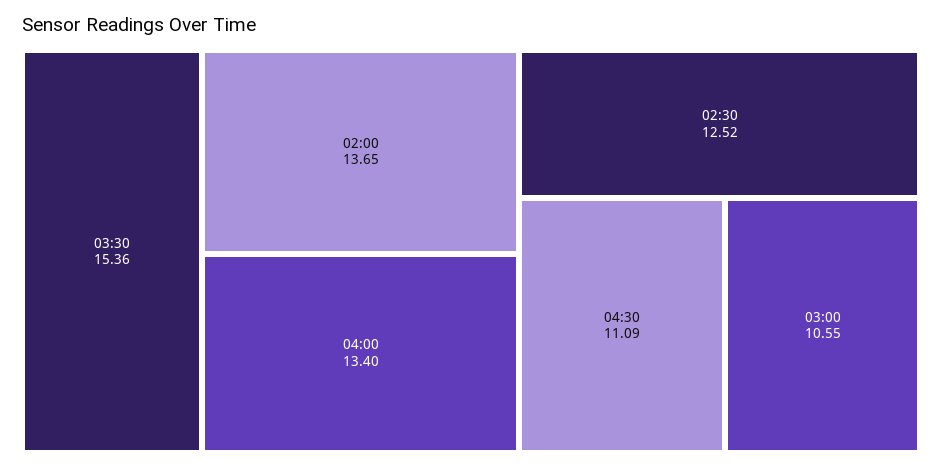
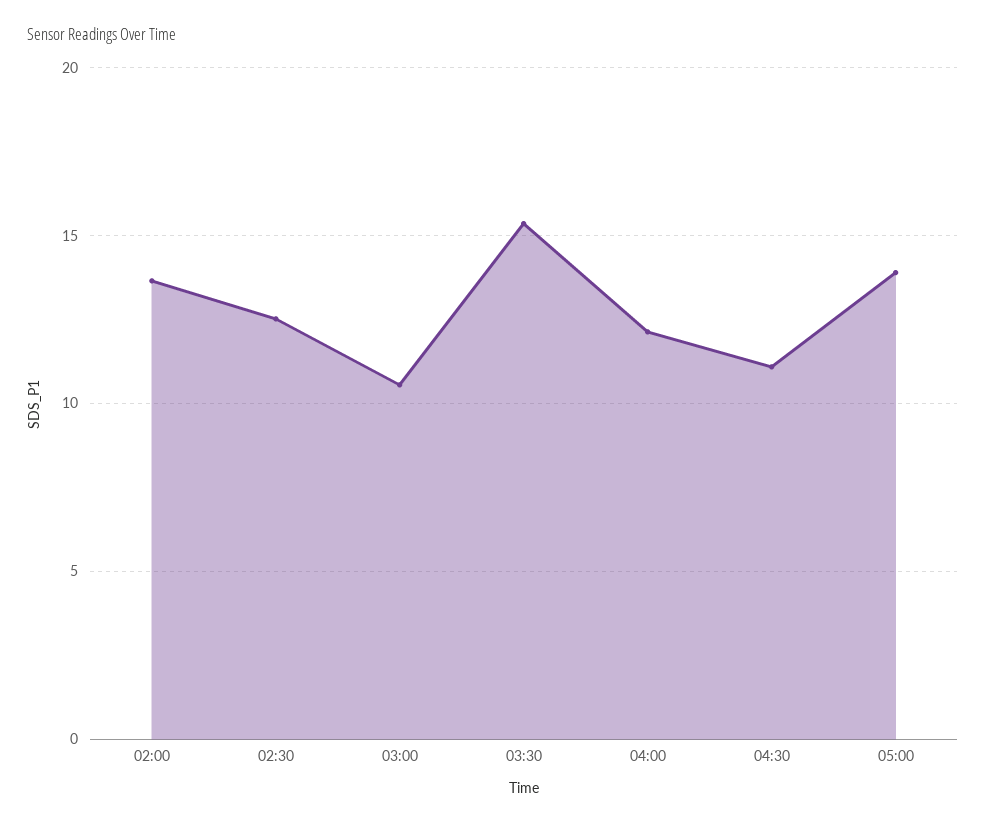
04:00: 13.4 -> 12
05:00: none -> 14

